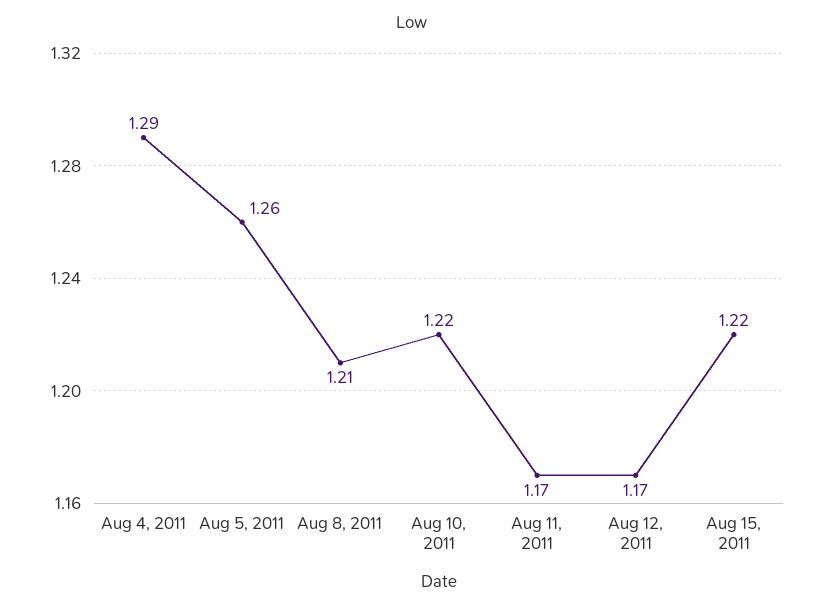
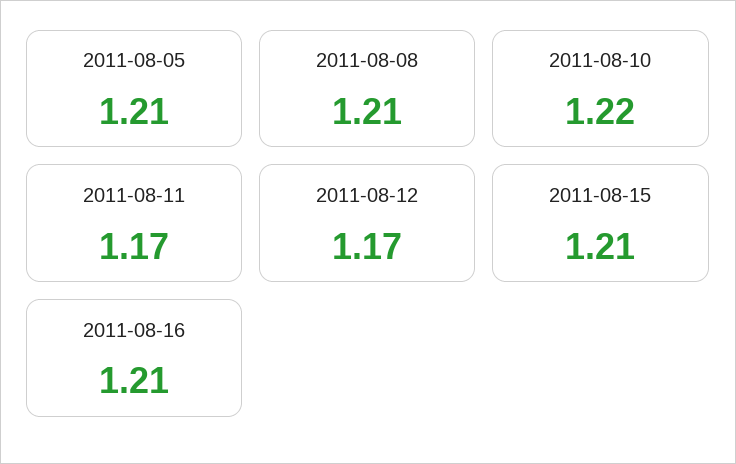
Aug 4, 2011: 1.29 -> none
Aug 5, 2011: 1.26 -> 1.21
Aug 15, 2011: 1.22 -> 1.21
2011-08-16: none -> 1.21

